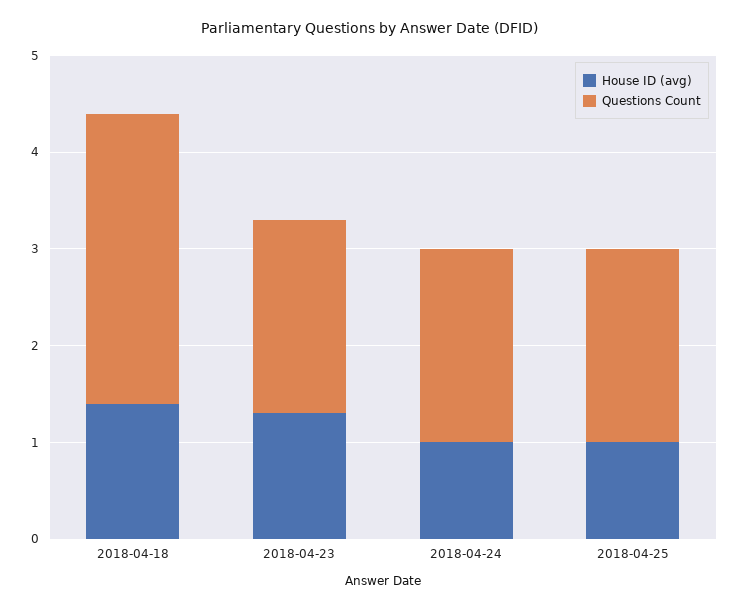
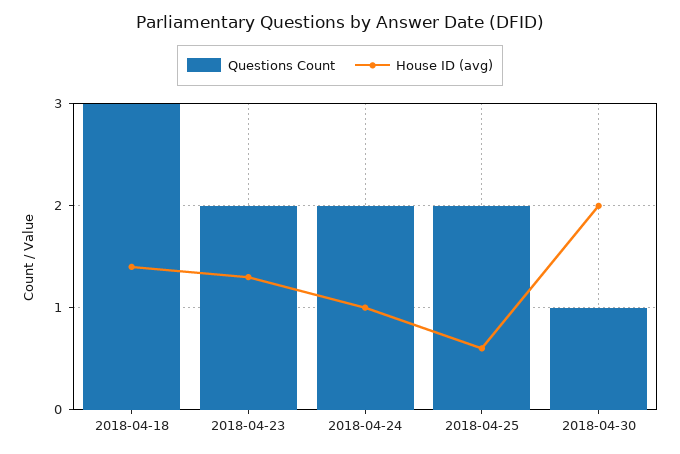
House ID (avg), 2018-04-25: 1 -> 0.6
Questions Count, 2018-04-30: none -> 1
House ID (avg), 2018-04-30: none -> 2

